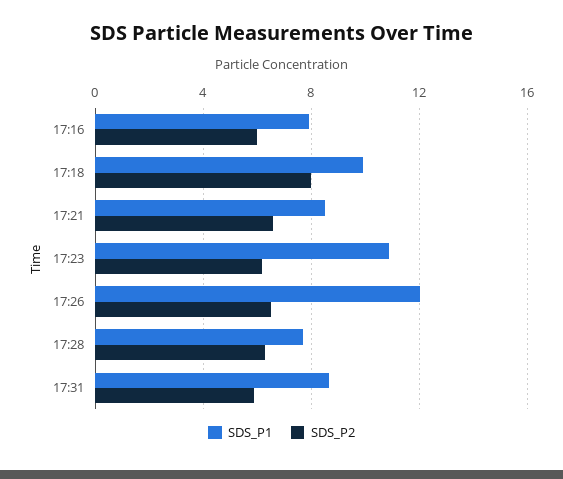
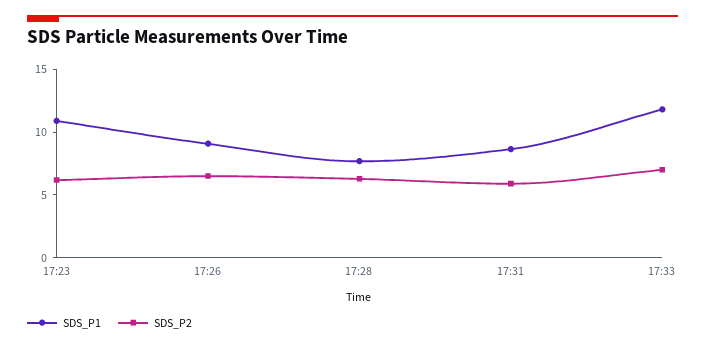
SDS_P1, 17:16: 8 -> none
SDS_P2, 17:16: 6 -> none
SDS_P1, 17:18: 10 -> none
SDS_P2, 17:18: 8 -> none
SDS_P1, 17:21: 8.5 -> none
SDS_P2, 17:21: 6.5 -> none
SDS_P1, 17:26: 12 -> 9
SDS_P1, 17:33: none -> 12
SDS_P2, 17:33: none -> 7

